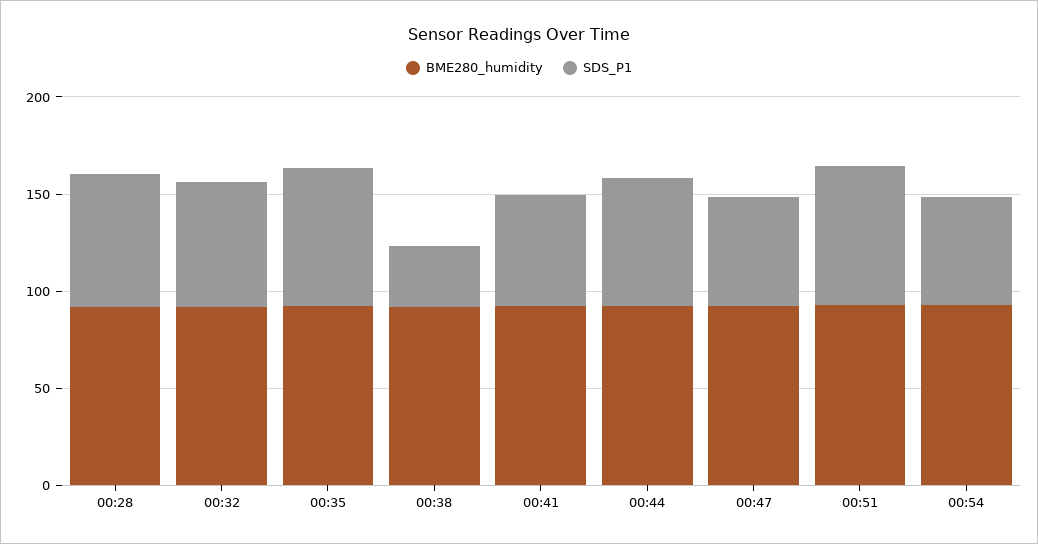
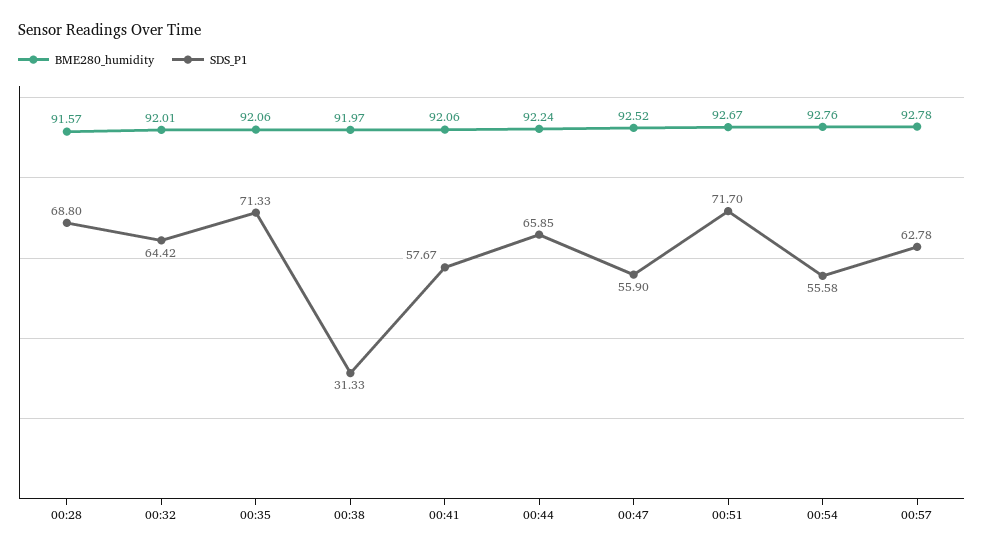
BME280_humidity, 00:57: none -> 92.78
SDS_P1, 00:57: none -> 62.78

